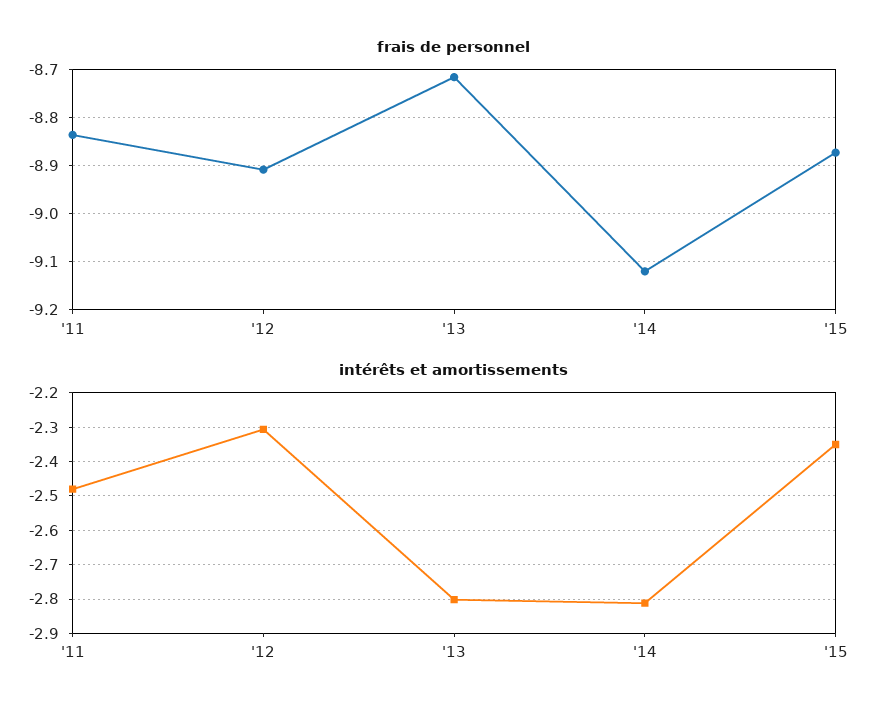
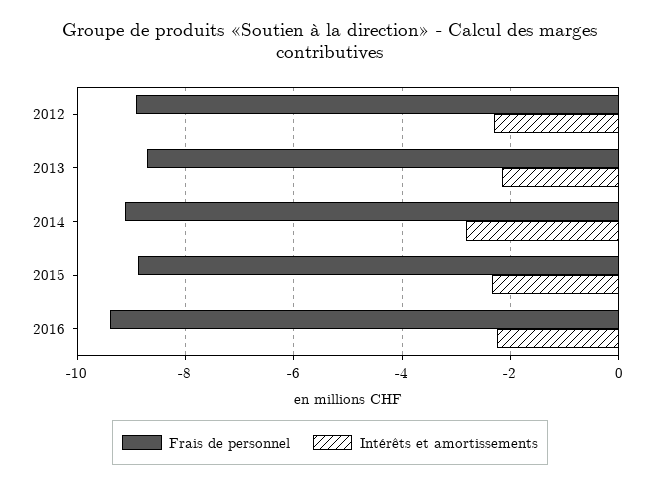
frais de personnel, '11: -8.84 -> none
intérêts et amortissements, '11: -2.48 -> none
intérêts et amortissements, '13: -2.8 -> -2.2
frais de personnel, 2016: none -> -9.4
intérêts et amortissements, 2016: none -> -2.2

